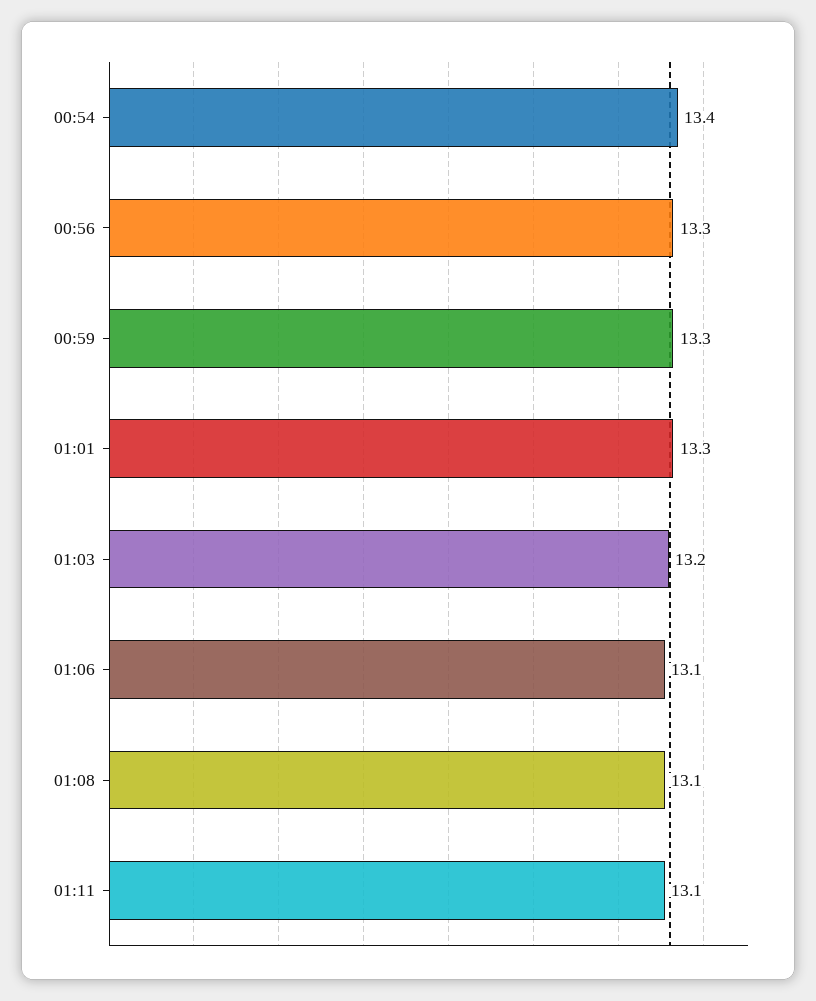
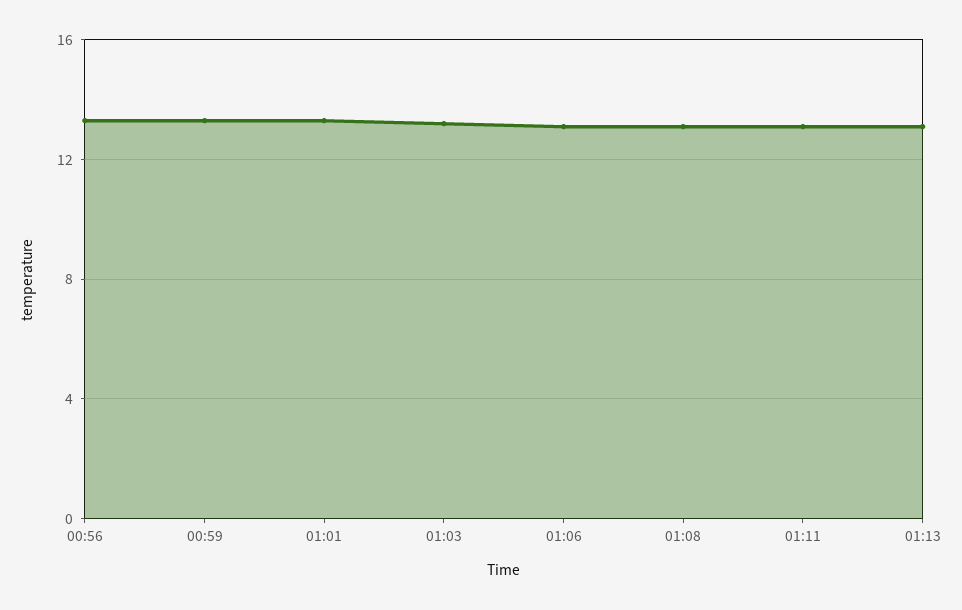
00:54: 13.4 -> none
01:13: none -> 13

